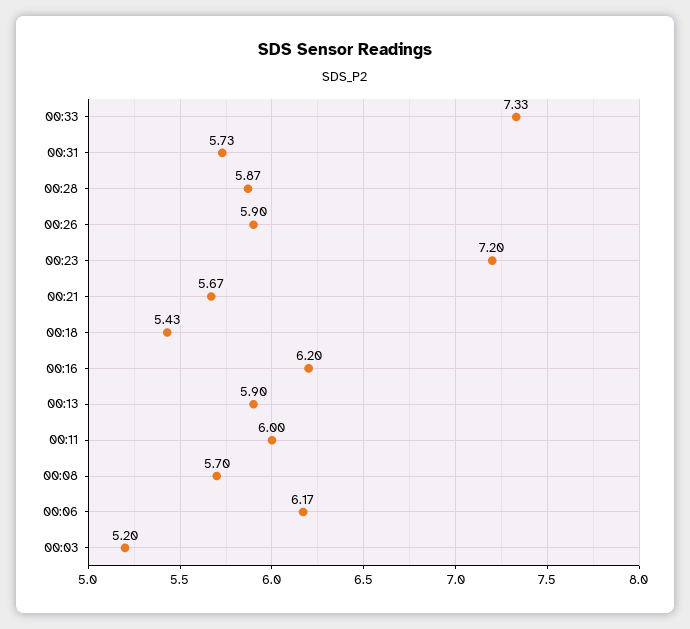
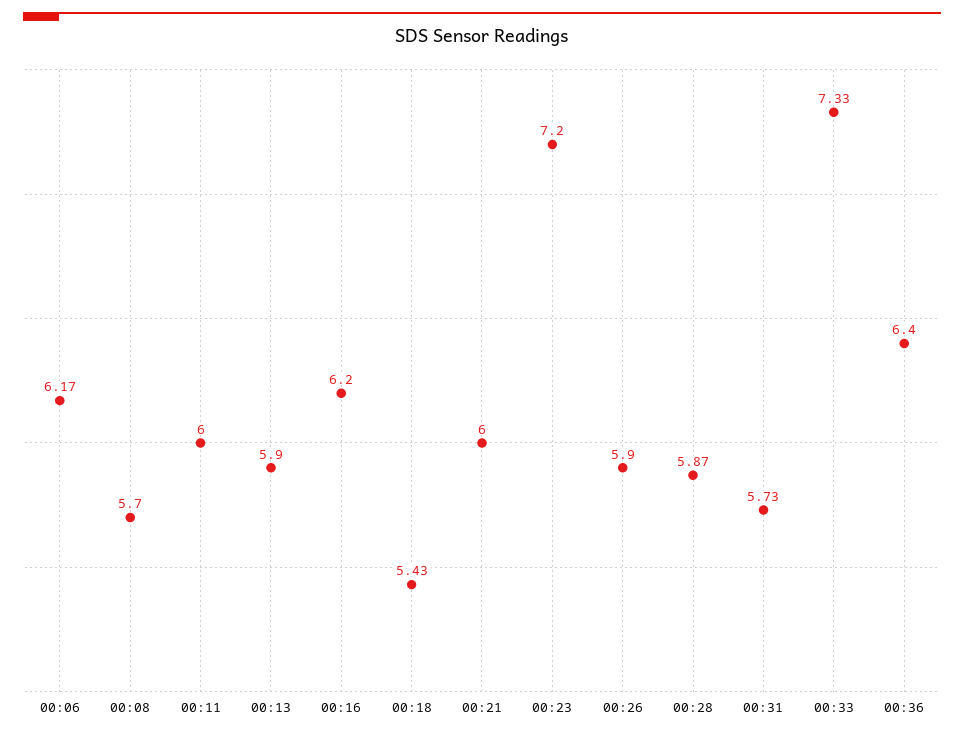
00:21: 5.67 -> 6
00:03: 5.2 -> none
00:36: none -> 6.4

